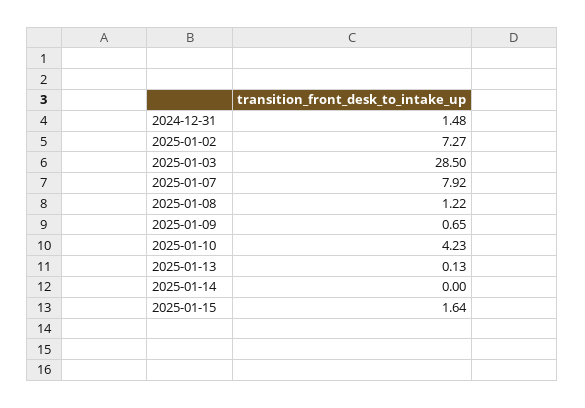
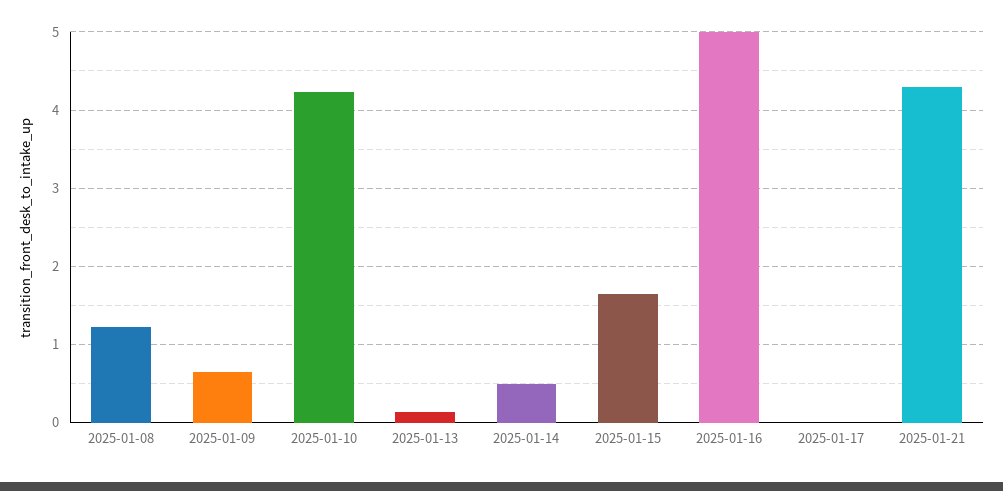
2024-12-31: 1.48 -> none
2025-01-02: 7.27 -> none
2025-01-03: 28.5 -> none
2025-01-07: 7.92 -> none
2025-01-14: 0 -> 0.5
2025-01-16: none -> 5
2025-01-17: none -> 0
2025-01-21: none -> 4.3

